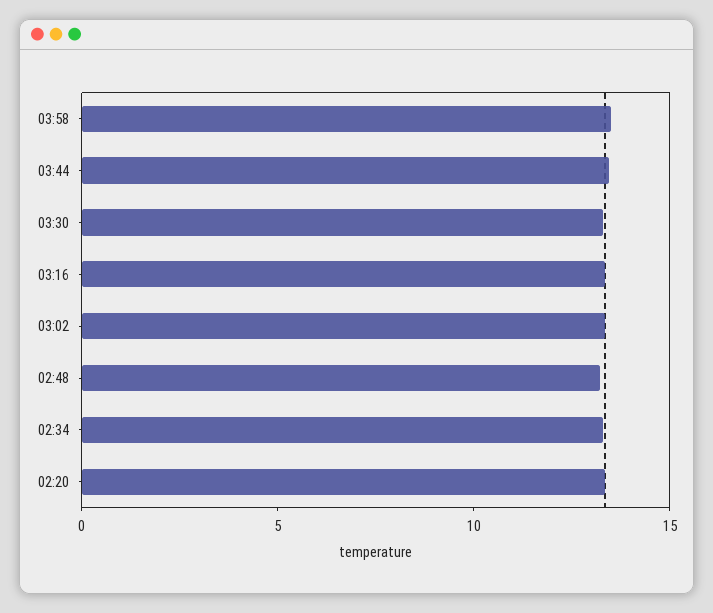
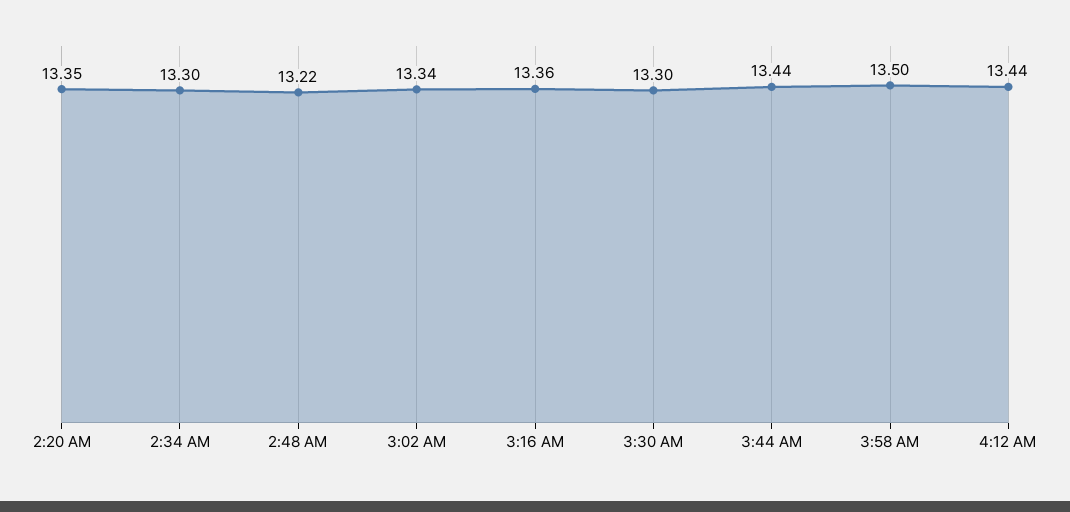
4:12 AM: none -> 13.44

